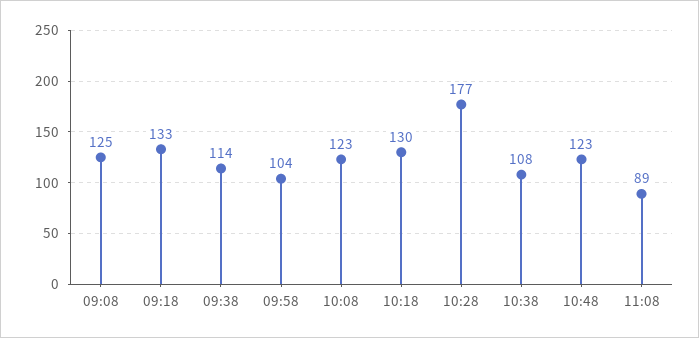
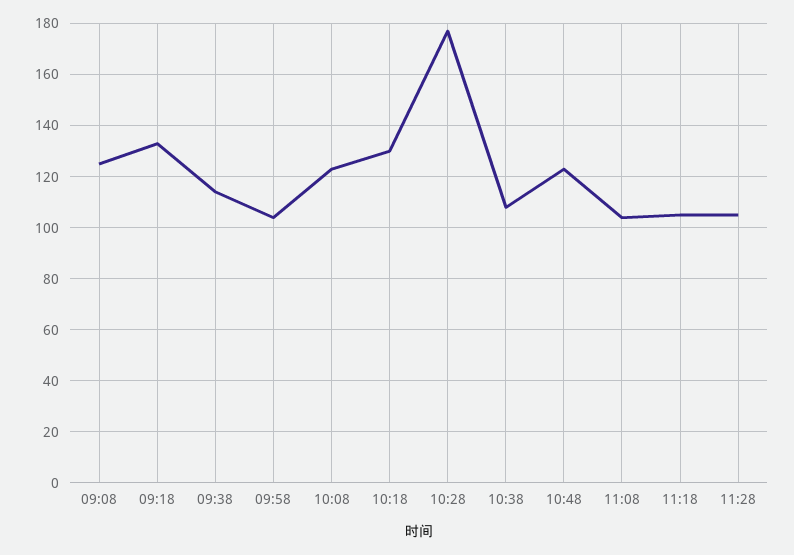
11:08: 89 -> 105
11:18: none -> 105
11:28: none -> 105

